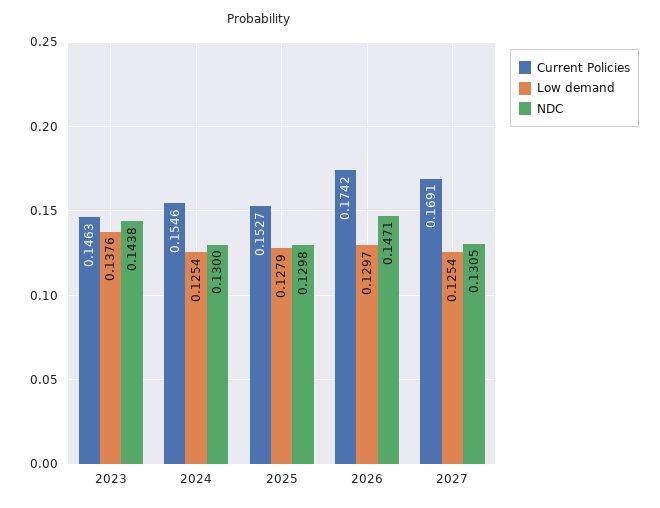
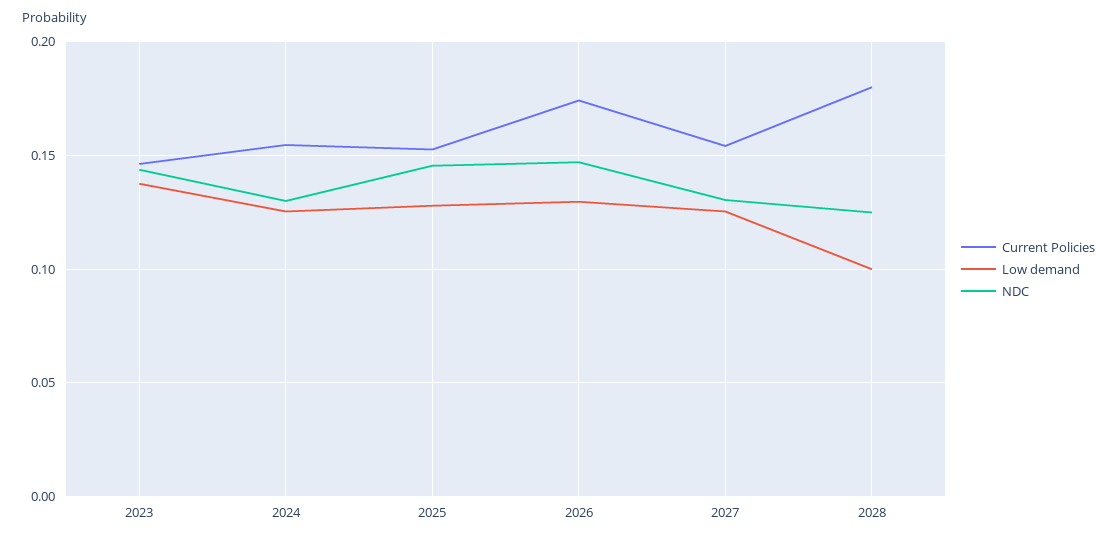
NDC, 2025: 0.1298 -> 0.145
Current Policies, 2027: 0.1691 -> 0.155
Current Policies, 2028: none -> 0.18
Low demand, 2028: none -> 0.1
NDC, 2028: none -> 0.125

